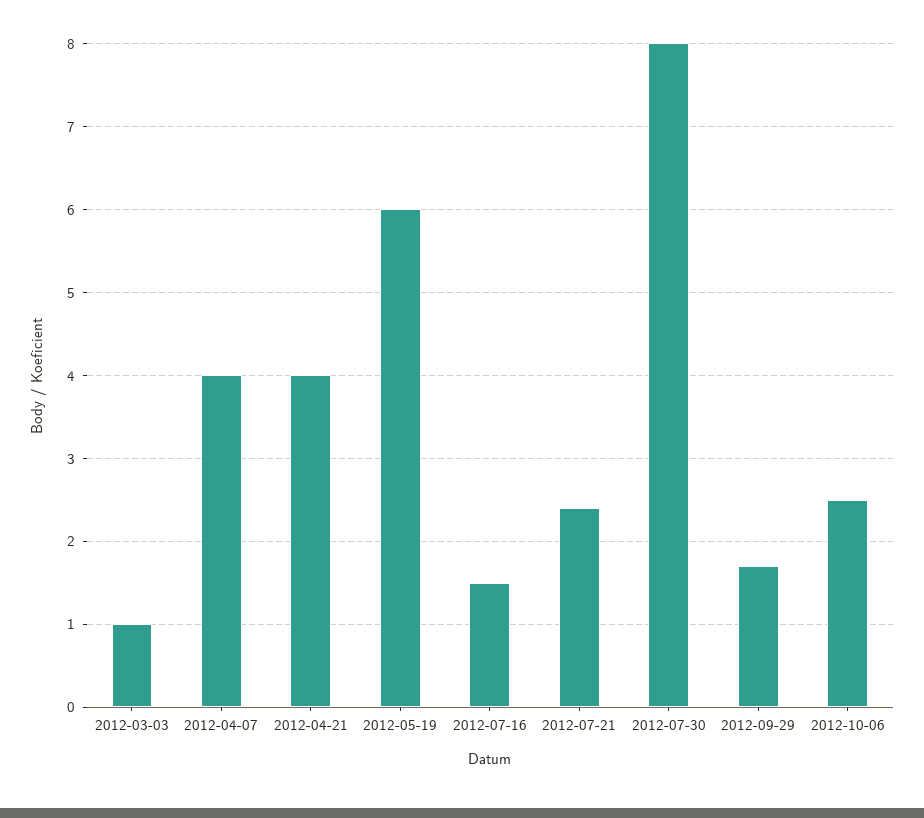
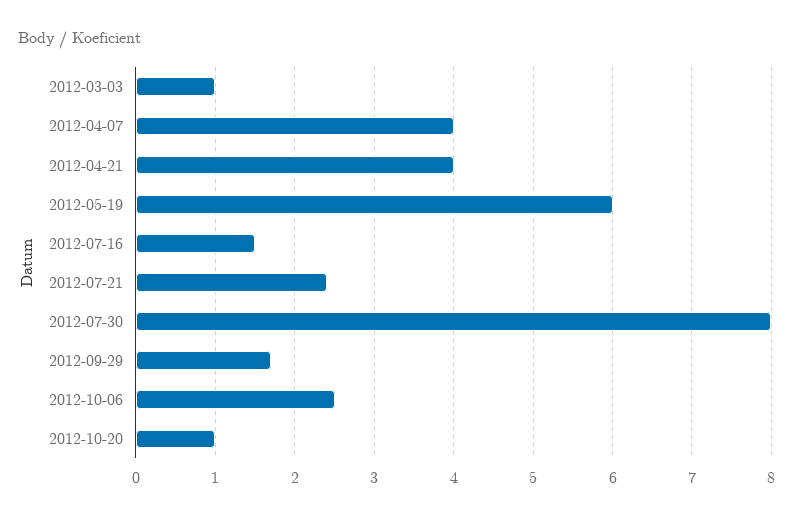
2012-10-20: none -> 1

